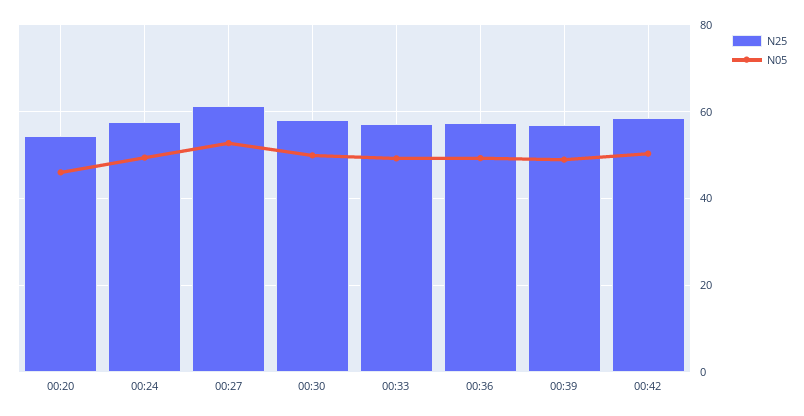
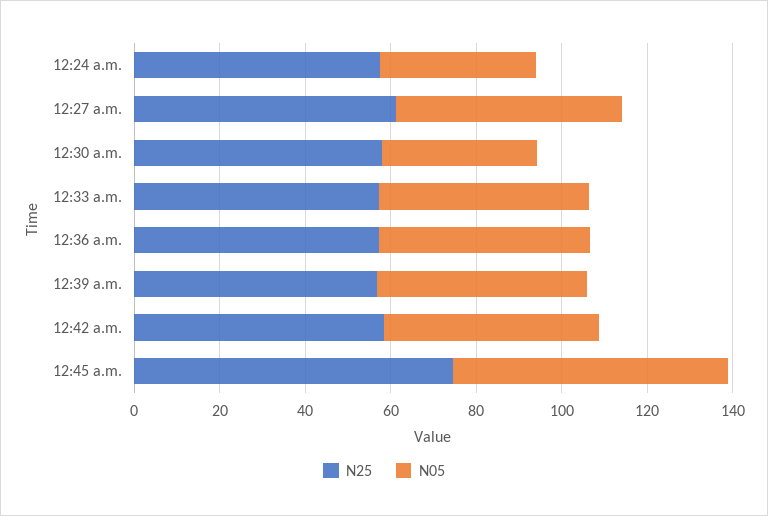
N25, 00:20: 54 -> none
N05, 00:20: 46 -> none
N05, 00:24: 50 -> 35
N05, 00:30: 50 -> 35
N25, 12:45 a.m.: none -> 75
N05, 12:45 a.m.: none -> 65

